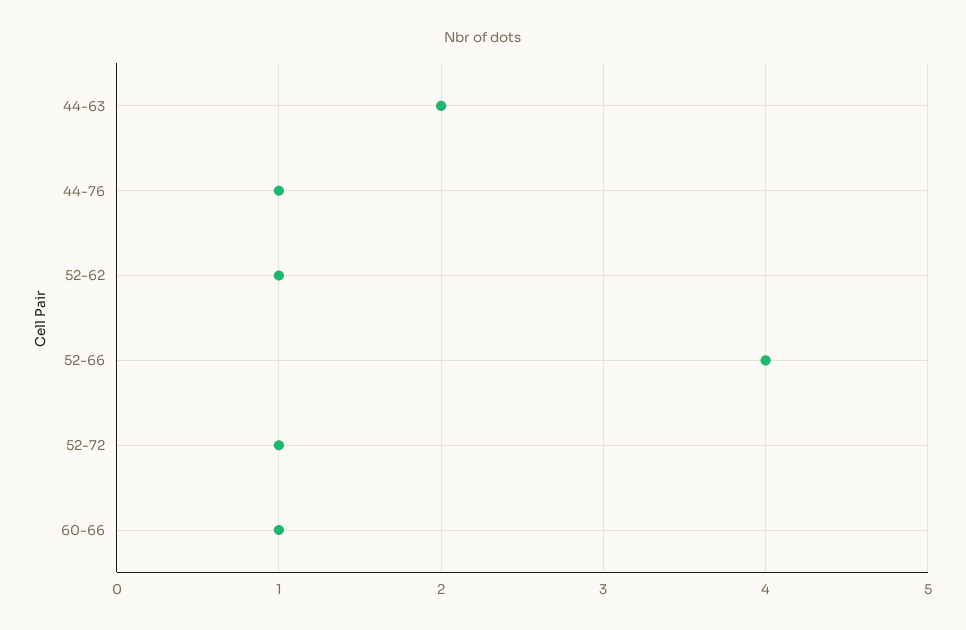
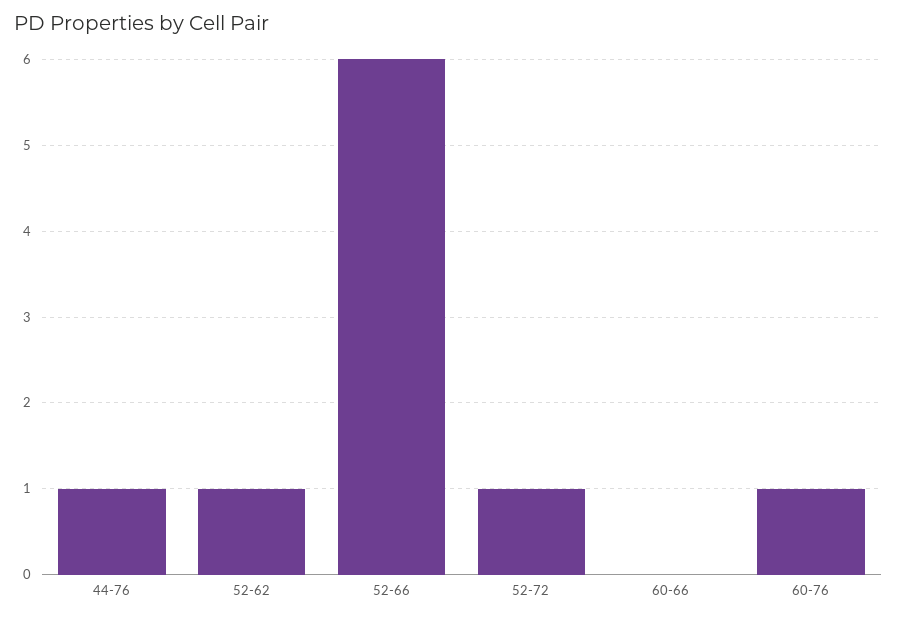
44-63: 2 -> none
52-66: 4 -> 6
60-66: 1 -> 0
60-76: none -> 1

